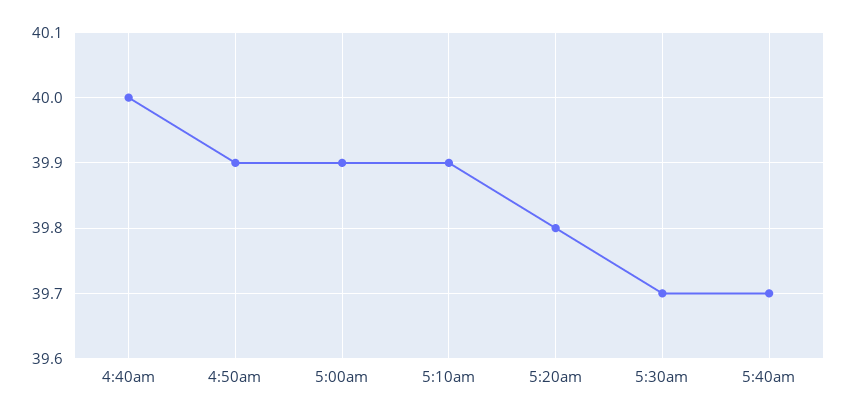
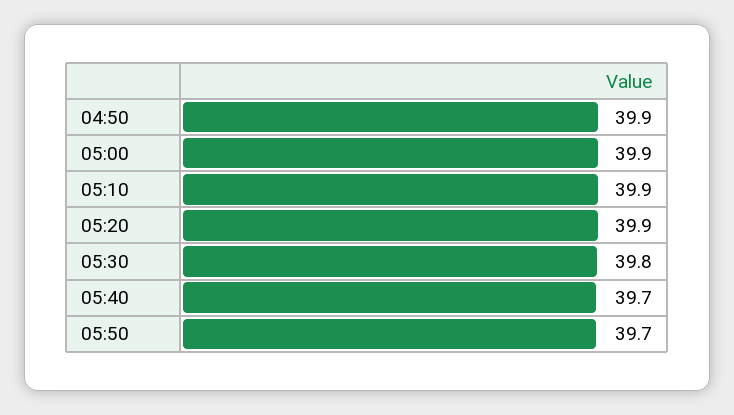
4:40am: 40 -> none
5:20am: 39.8 -> 39.9
5:30am: 39.7 -> 39.8
05:50: none -> 39.7

